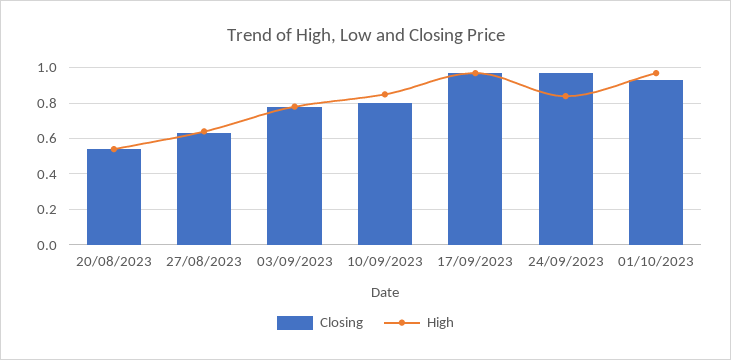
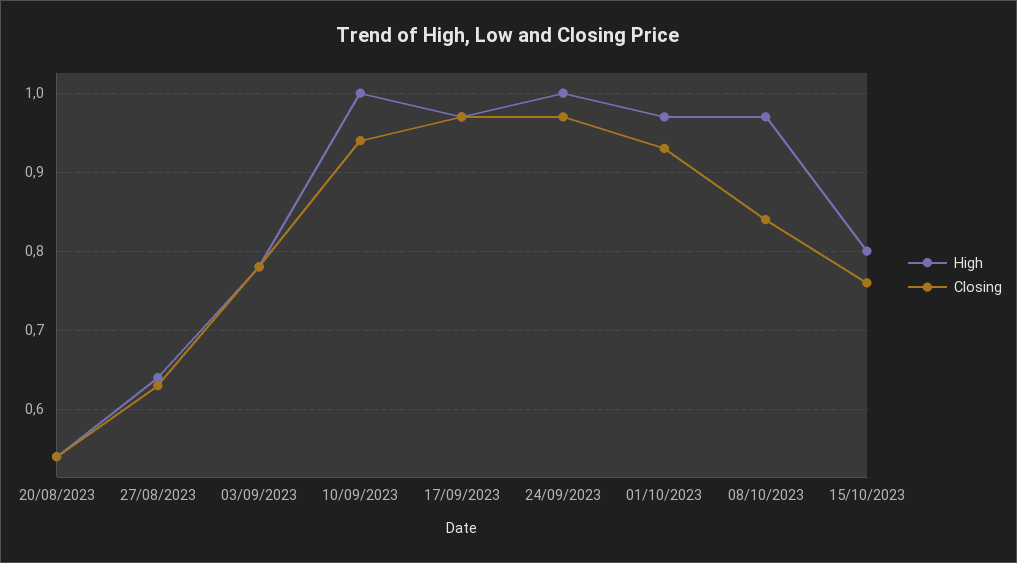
Closing, 10/09/2023: 0.8 -> 0.94
High, 10/09/2023: 0.85 -> 1
High, 24/09/2023: 0.85 -> 1
High, 08/10/2023: none -> 0.97
Closing, 08/10/2023: none -> 0.84
High, 15/10/2023: none -> 0.8
Closing, 15/10/2023: none -> 0.76

